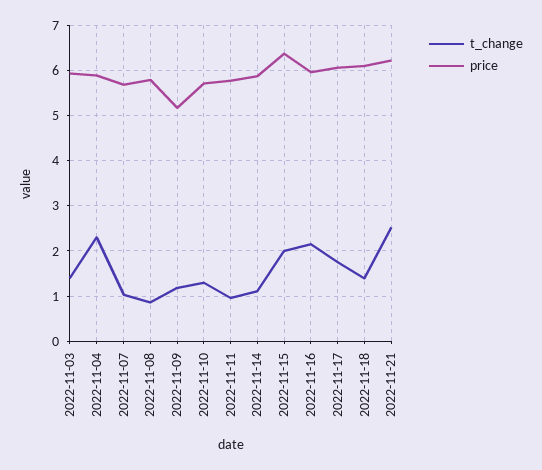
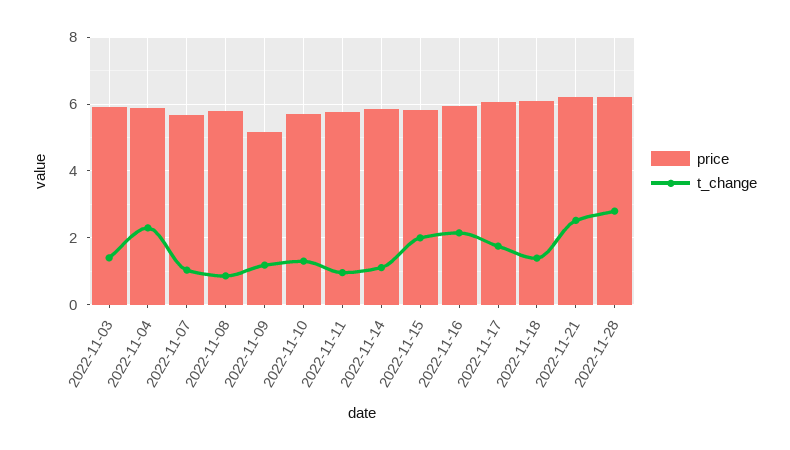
price, 2022-11-15: 6.4 -> 5.8
price, 2022-11-28: none -> 6.2
t_change, 2022-11-28: none -> 2.8

